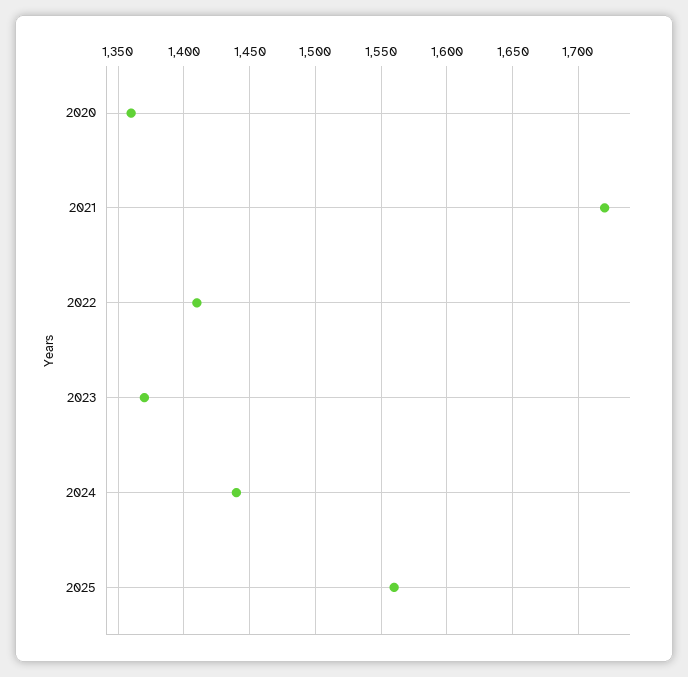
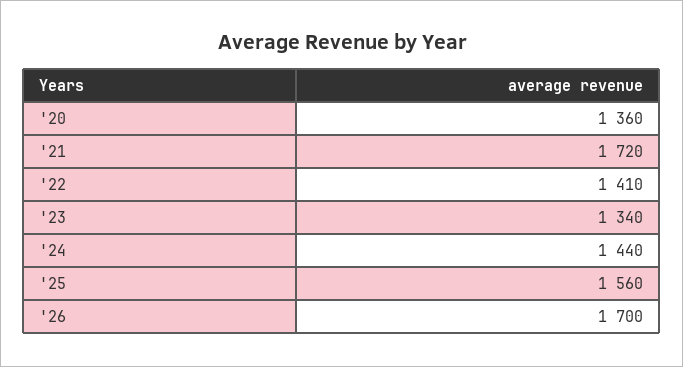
2023: 1370 -> 1340
'26: none -> 1700

